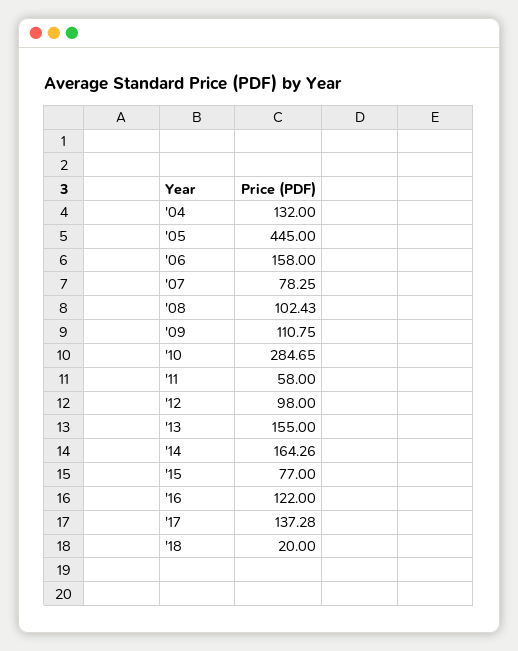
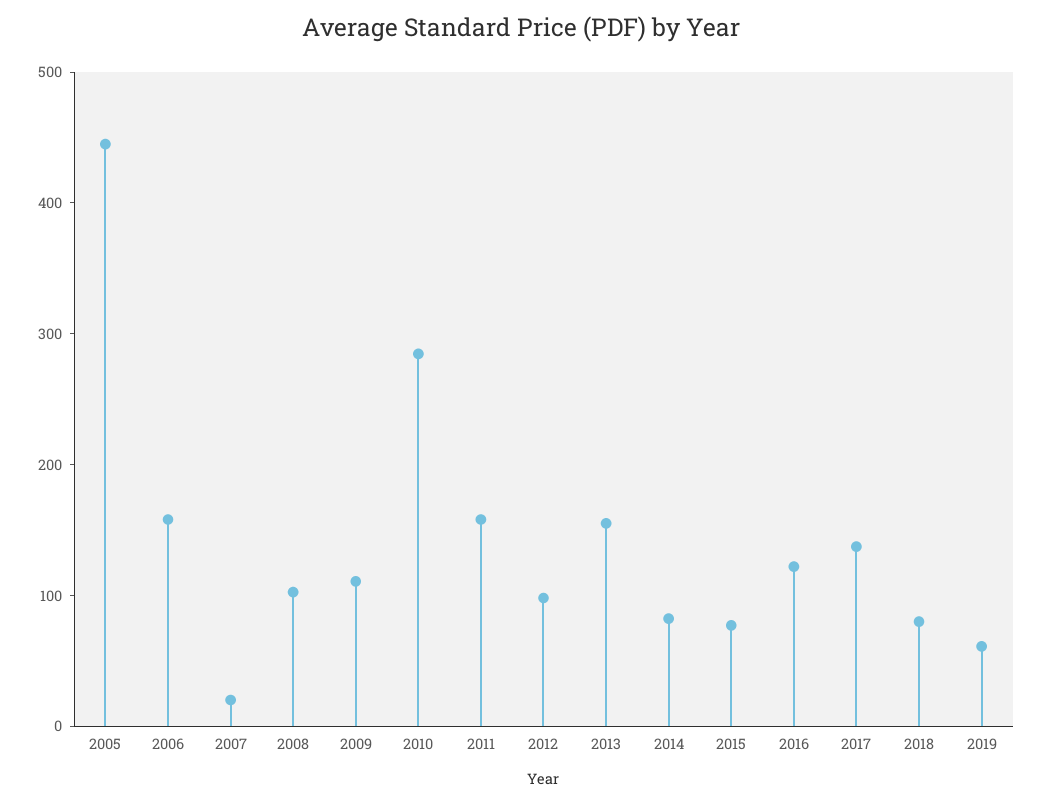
'04: 132 -> none
'07: 78.25 -> 20
'11: 58 -> 160
'14: 164.26 -> 80
'18: 20 -> 80
2019: none -> 60

